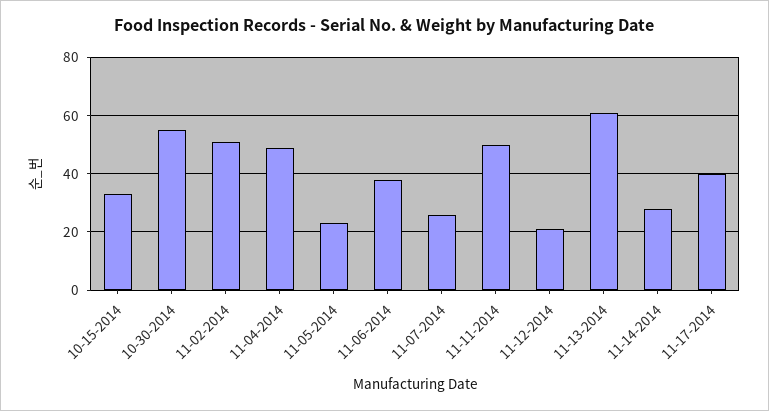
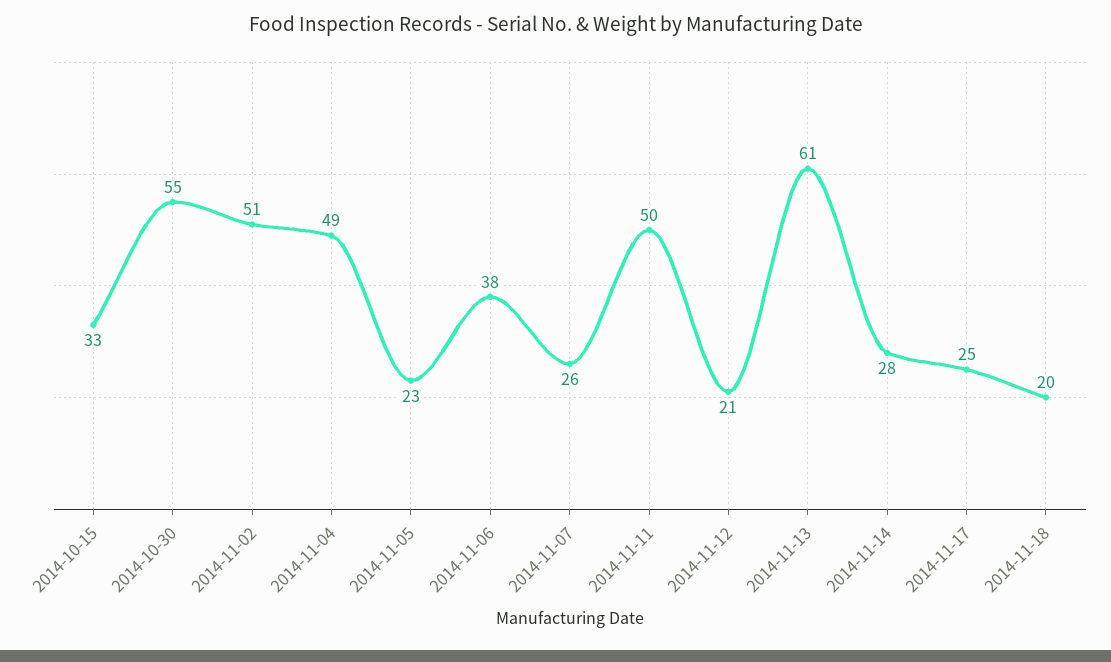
11-17-2014: 40 -> 25
2014-11-18: none -> 20

